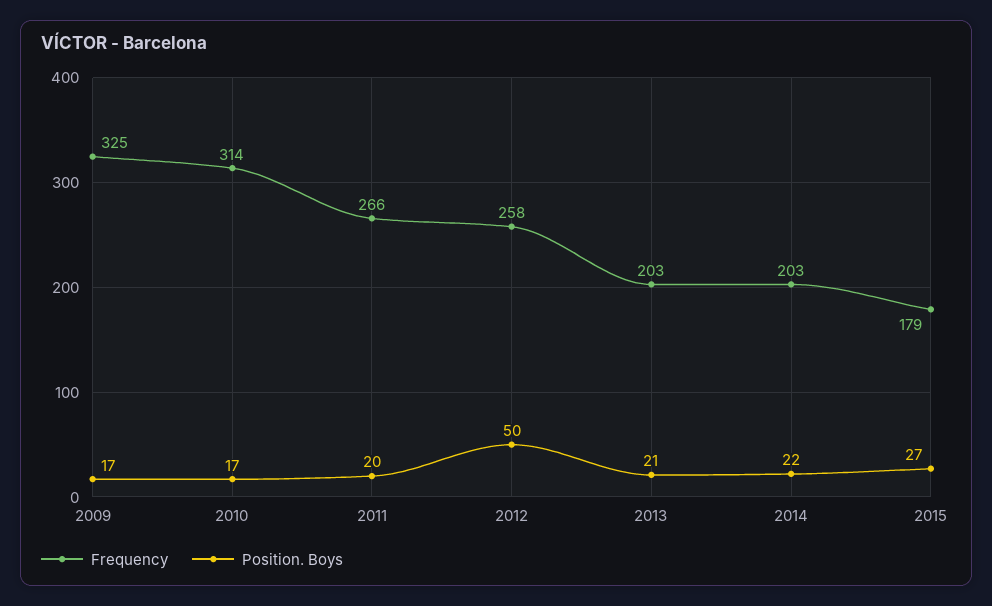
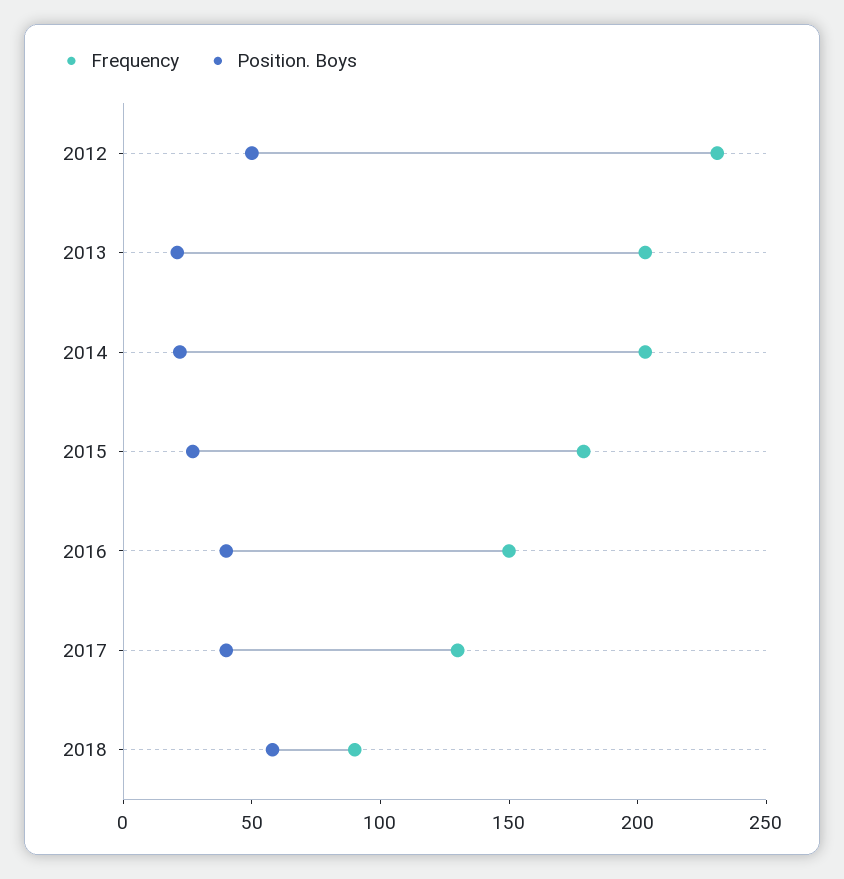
Frequency, 2009: 325 -> none
Position. Boys, 2009: 17 -> none
Frequency, 2010: 314 -> none
Position. Boys, 2010: 17 -> none
Frequency, 2011: 266 -> none
Position. Boys, 2011: 20 -> none
Frequency, 2012: 258 -> 230
Frequency, 2016: none -> 150
Position. Boys, 2016: none -> 40
Frequency, 2017: none -> 130
Position. Boys, 2017: none -> 40
Frequency, 2018: none -> 90
Position. Boys, 2018: none -> 60

